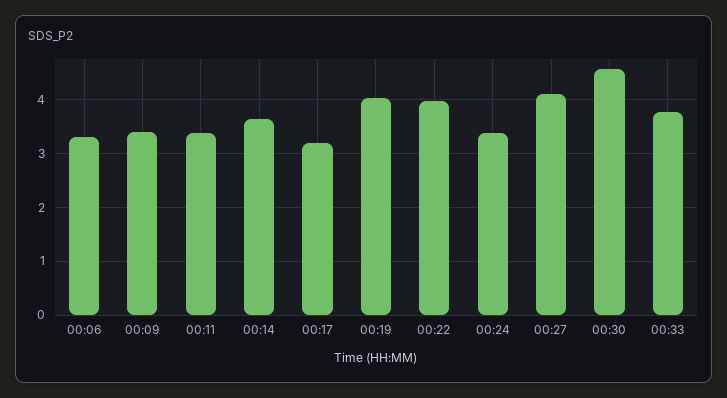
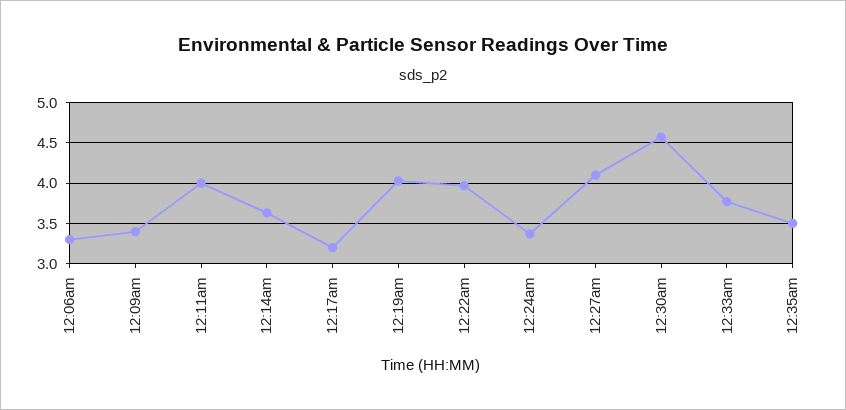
00:11: 3.4 -> 4
12:35am: none -> 3.5

